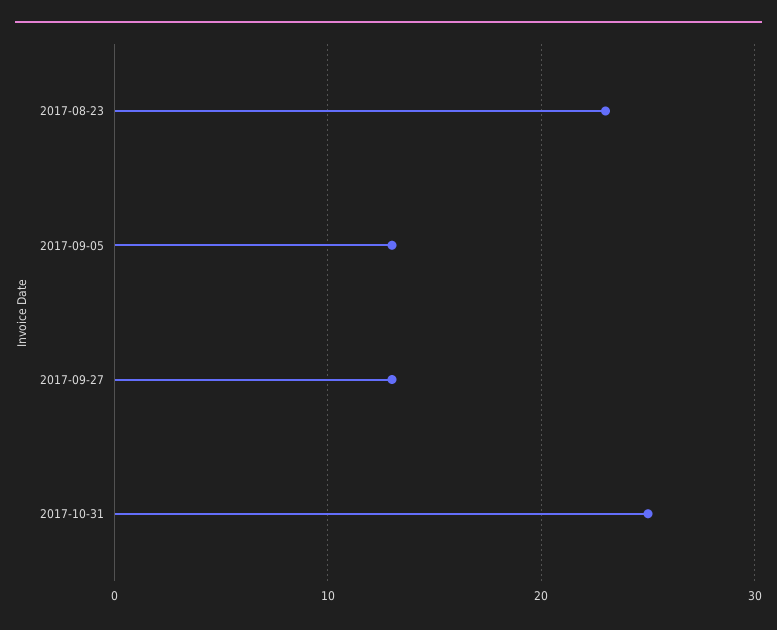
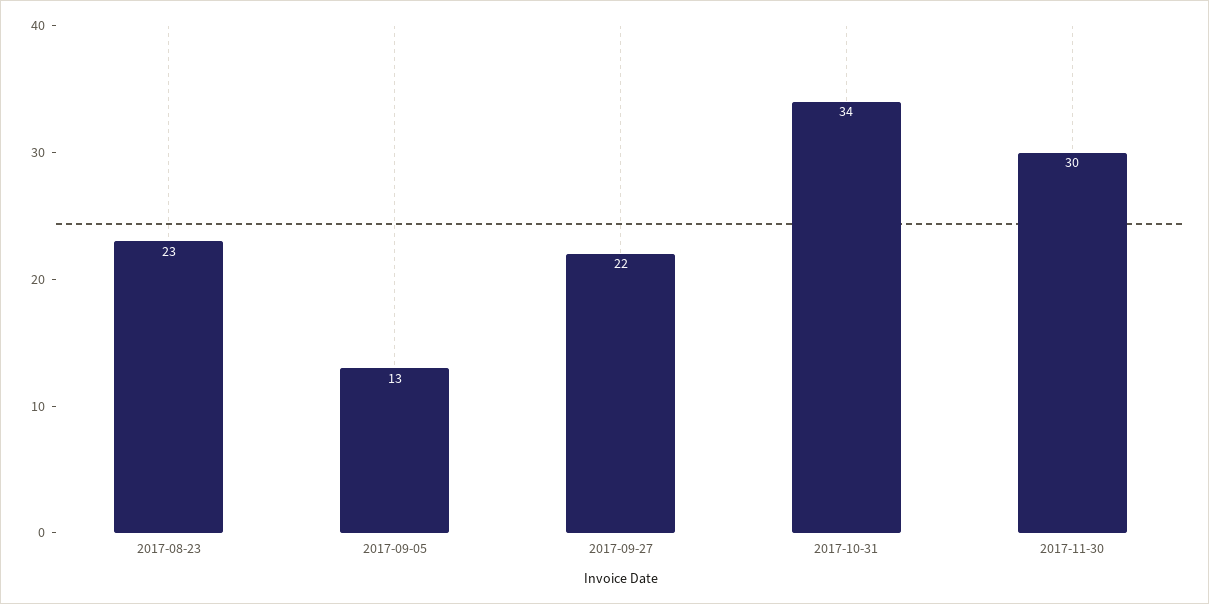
2017-09-27: 13 -> 22
2017-10-31: 25 -> 34
2017-11-30: none -> 30

